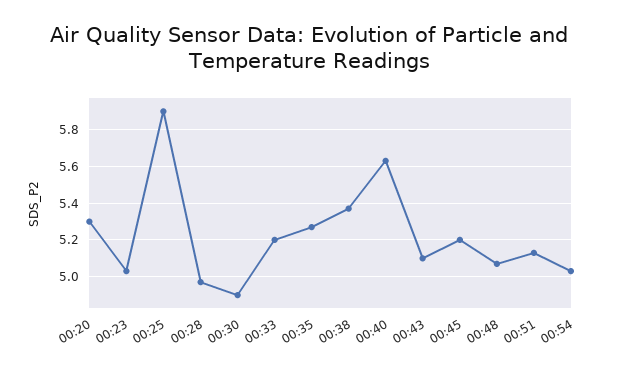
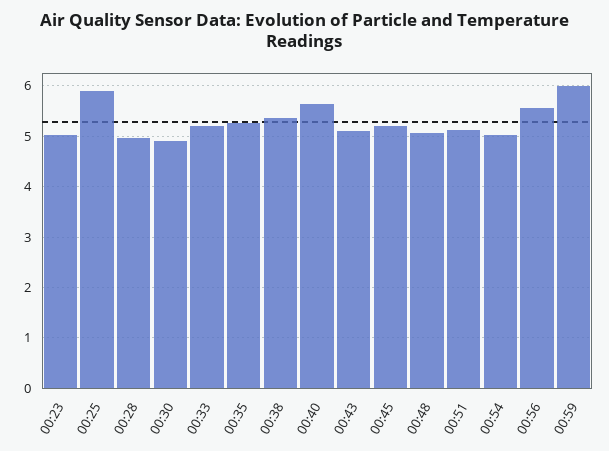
00:20: 5.3 -> none
00:56: none -> 5.6
00:59: none -> 6

